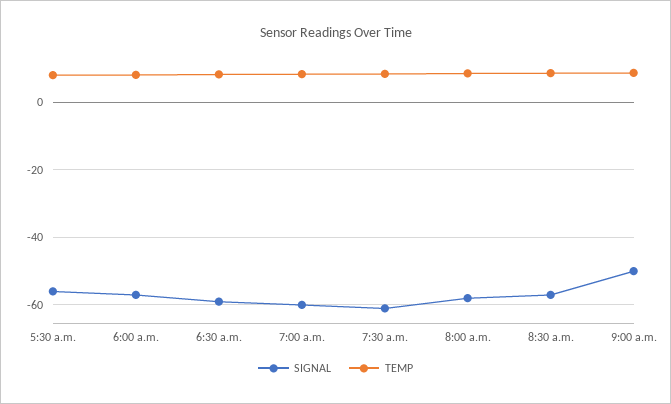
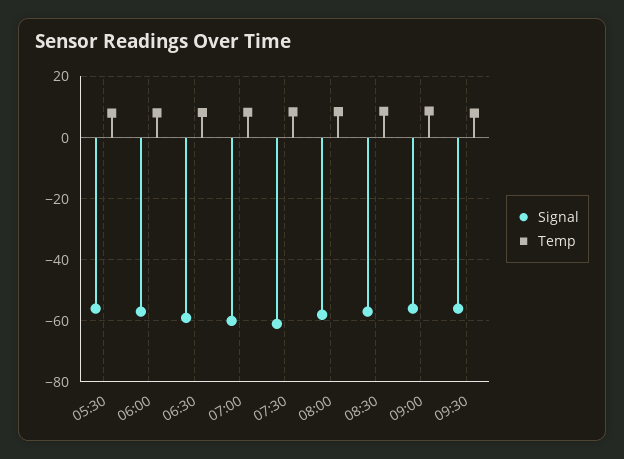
SIGNAL, 9:00 a.m.: -50 -> -56
SIGNAL, 09:30: none -> -56
TEMP, 09:30: none -> 8

